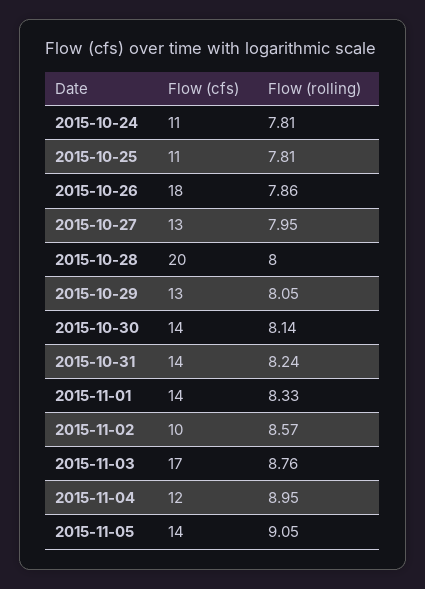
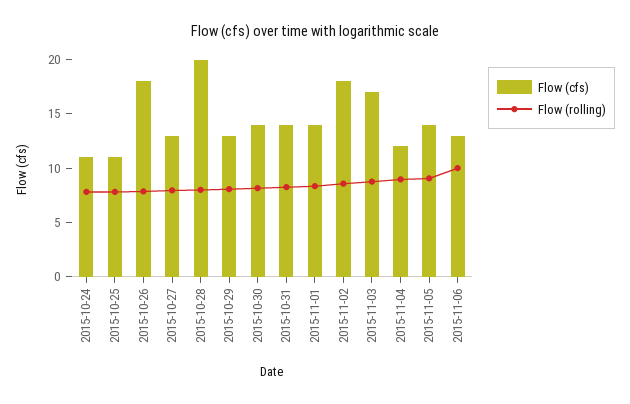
Flow (cfs), 2015-11-02: 10 -> 18
Flow (cfs), 2015-11-06: none -> 13
Flow (rolling), 2015-11-06: none -> 10

